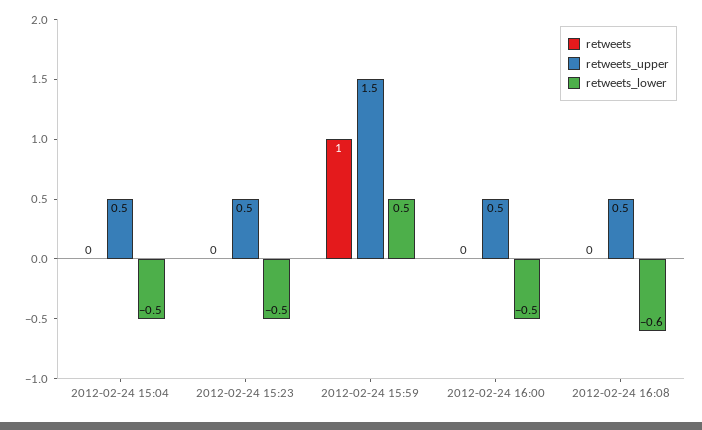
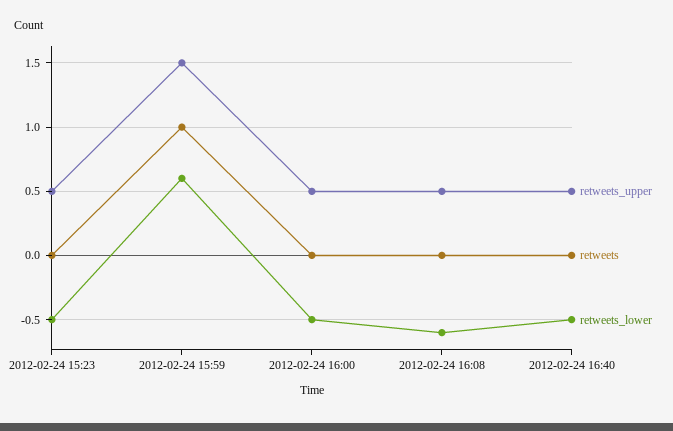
retweets, 2012-02-24 15:04: 0 -> none
retweets_upper, 2012-02-24 15:04: 0.5 -> none
retweets_lower, 2012-02-24 15:04: -0.5 -> none
retweets_lower, 2012-02-24 15:59: 0.5 -> 0.6
retweets_upper, 2012-02-24 16:40: none -> 0.5
retweets, 2012-02-24 16:40: none -> 0
retweets_lower, 2012-02-24 16:40: none -> -0.5

